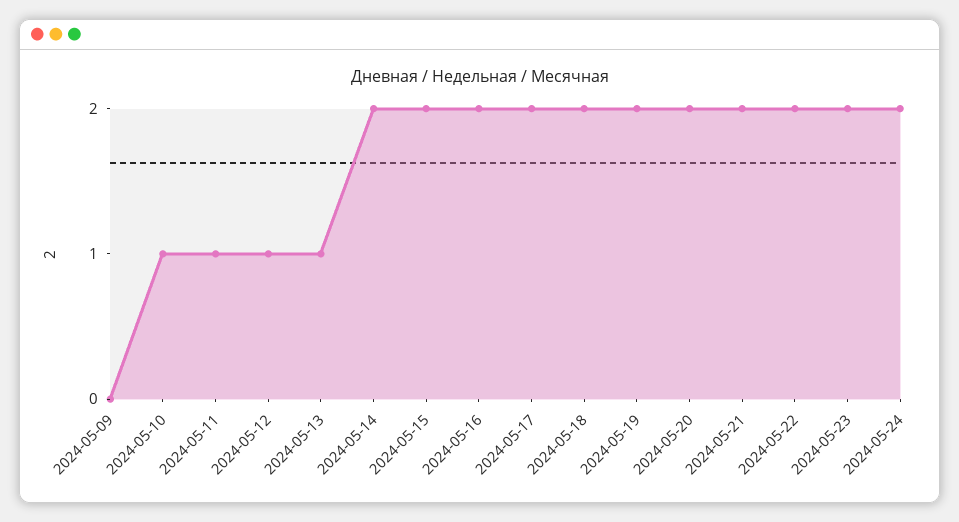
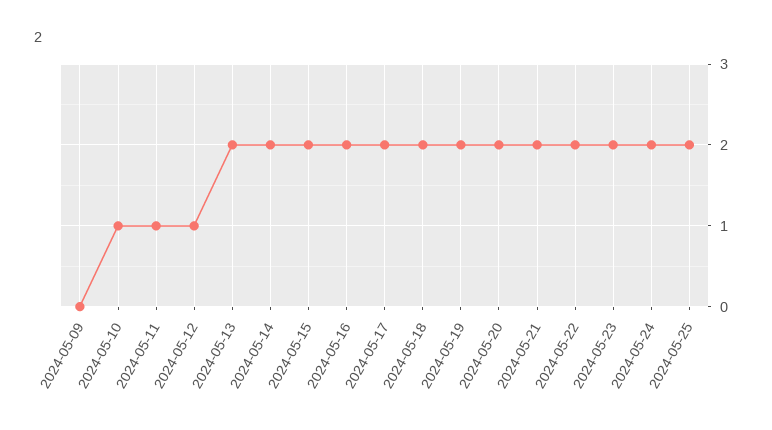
2024-05-13: 1 -> 2
2024-05-25: none -> 2

